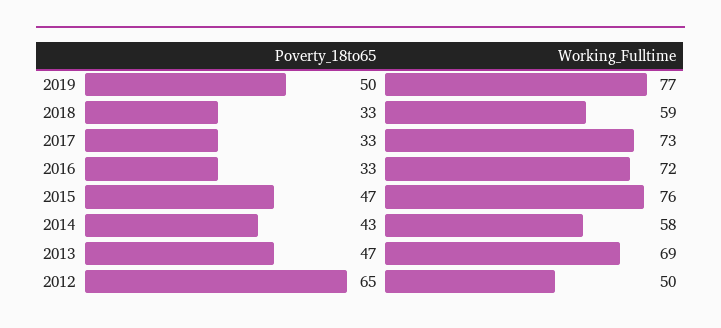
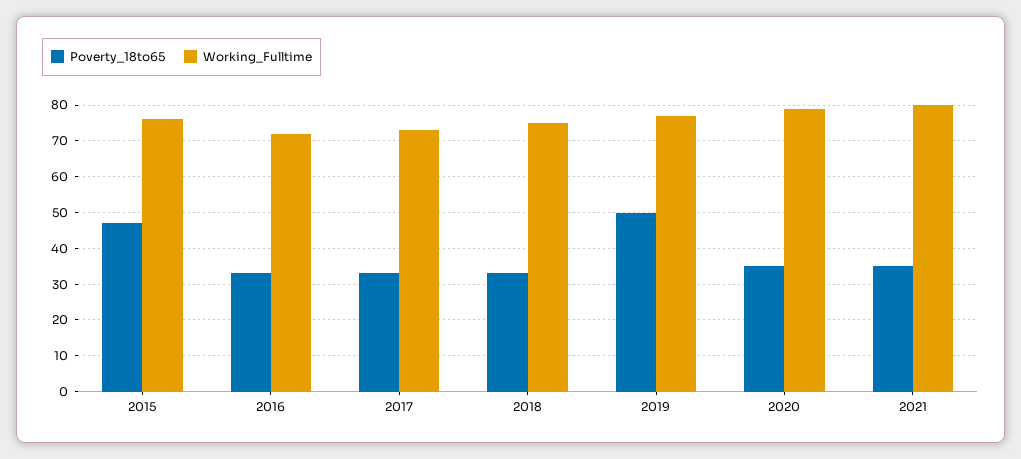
Working_Fulltime, 2018: 59 -> 75
Poverty_18to65, 2014: 43 -> none
Working_Fulltime, 2014: 58 -> none
Poverty_18to65, 2013: 47 -> none
Working_Fulltime, 2013: 69 -> none
Poverty_18to65, 2012: 65 -> none
Working_Fulltime, 2012: 50 -> none
Poverty_18to65, 2020: none -> 35
Working_Fulltime, 2020: none -> 80
Poverty_18to65, 2021: none -> 35
Working_Fulltime, 2021: none -> 80

